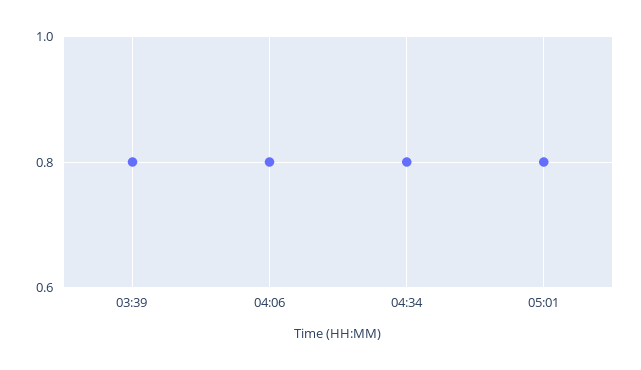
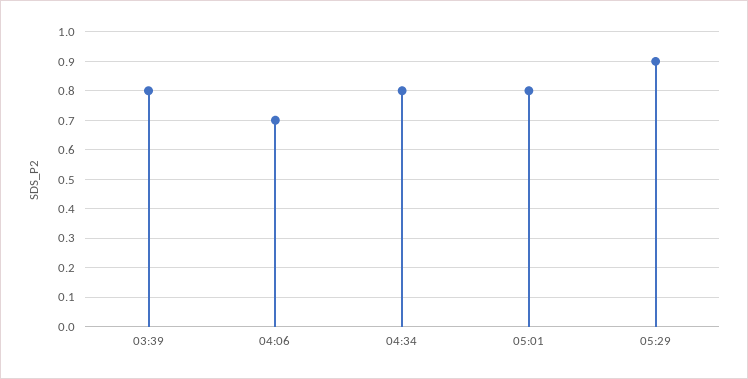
04:06: 0.8 -> 0.7
05:29: none -> 0.9

